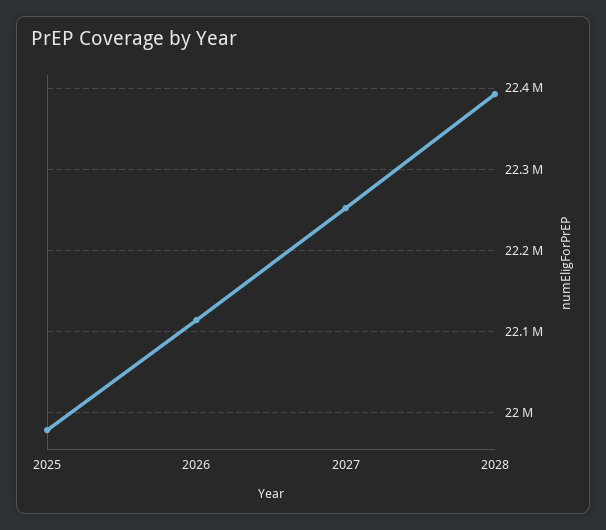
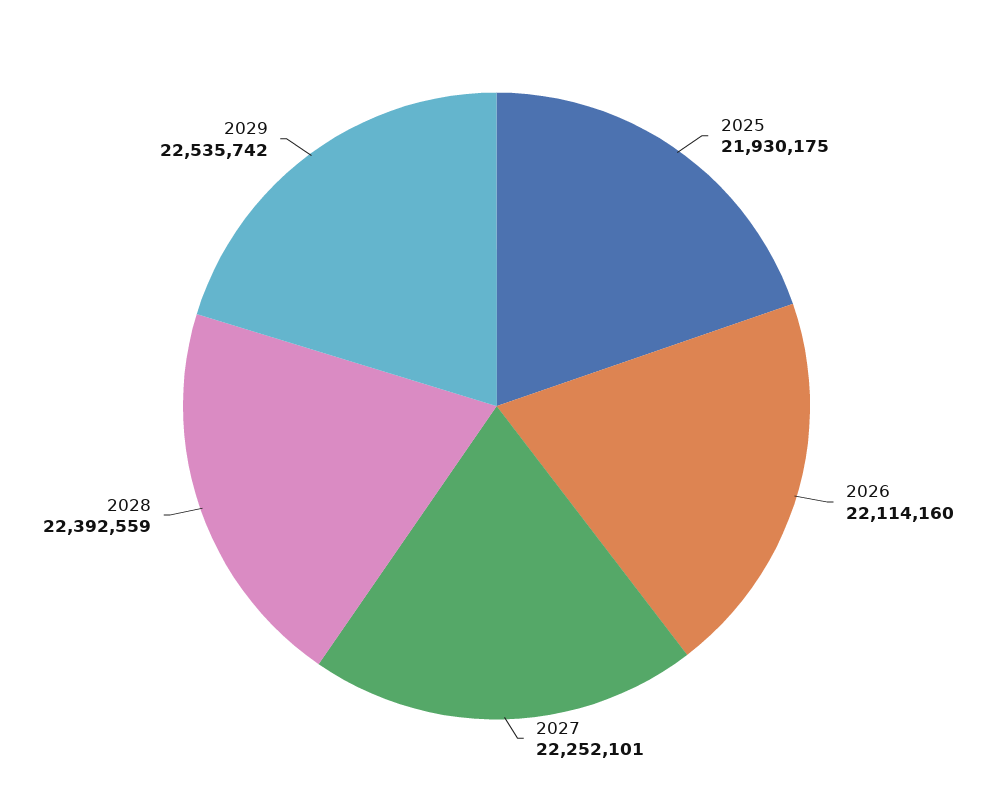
2025: 21980000 -> 21930175
2029: none -> 22535742

